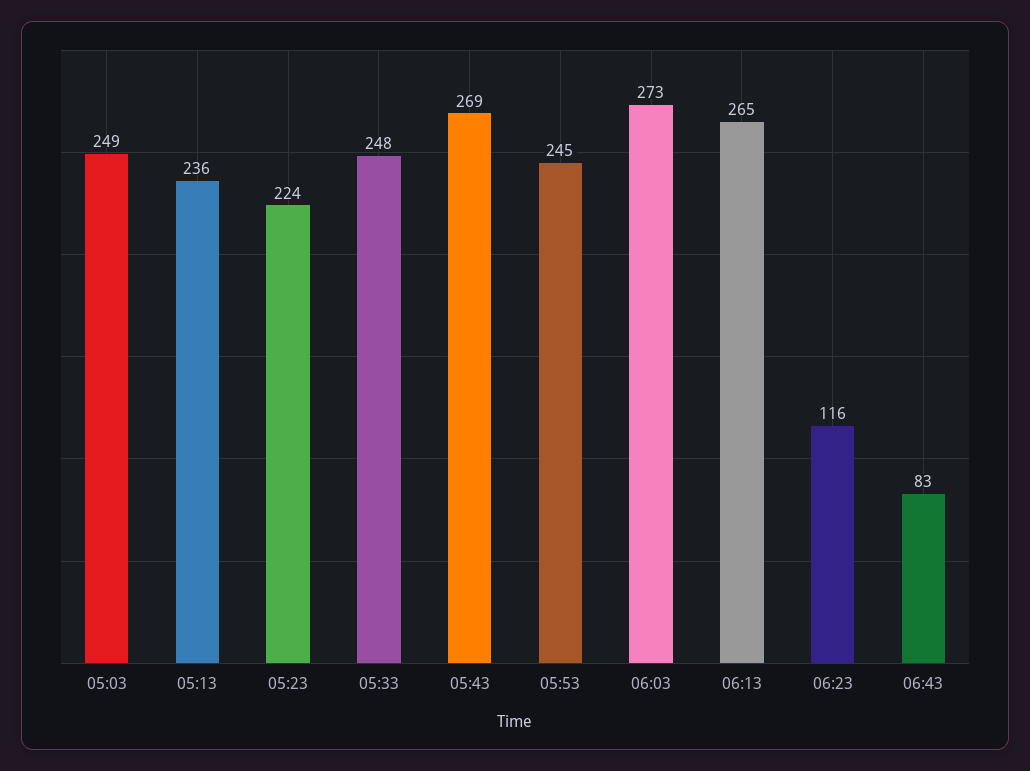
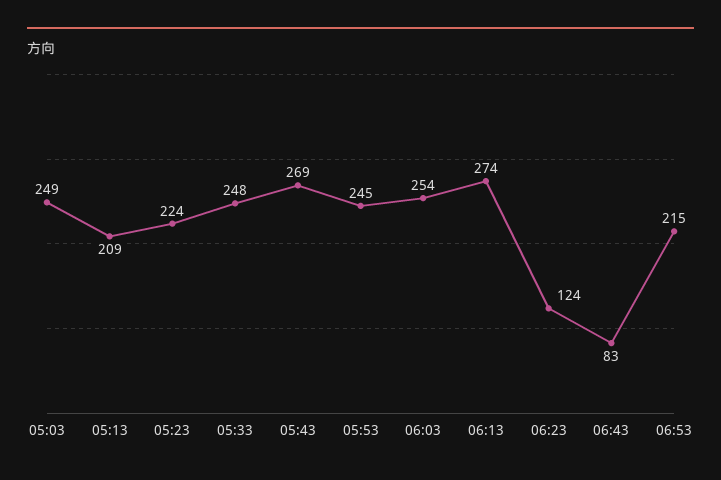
05:13: 236 -> 209
06:03: 273 -> 254
06:13: 265 -> 274
06:23: 116 -> 124
06:53: none -> 215

